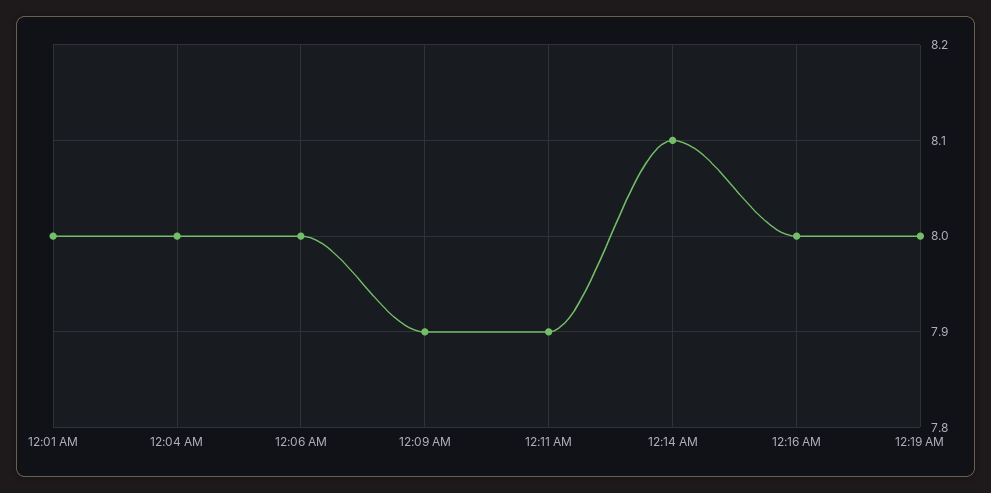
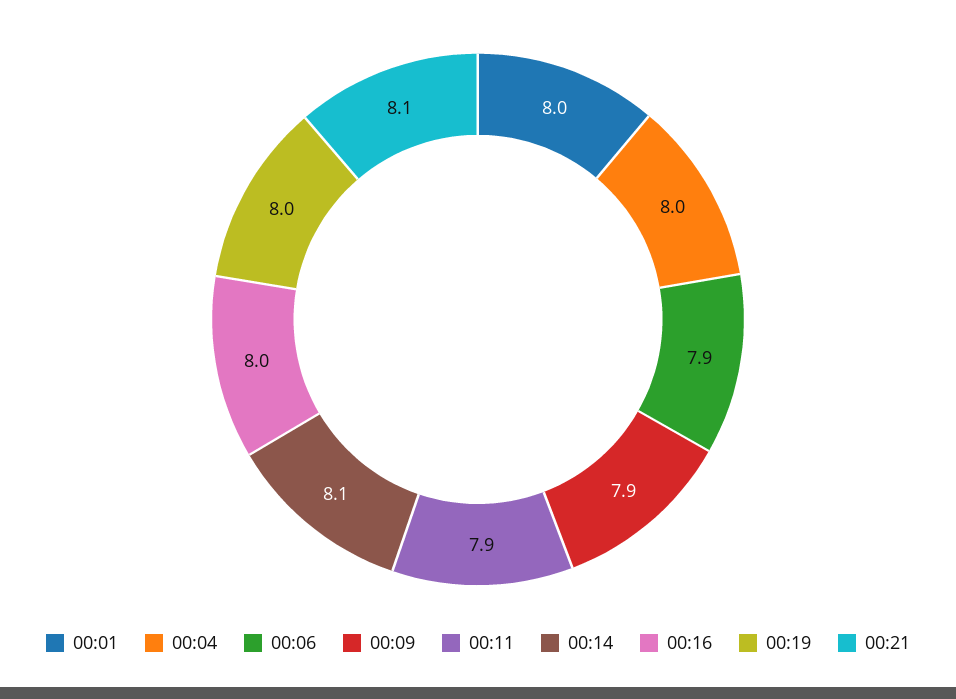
12:06 AM: 8 -> 7.9
00:21: none -> 8.1

